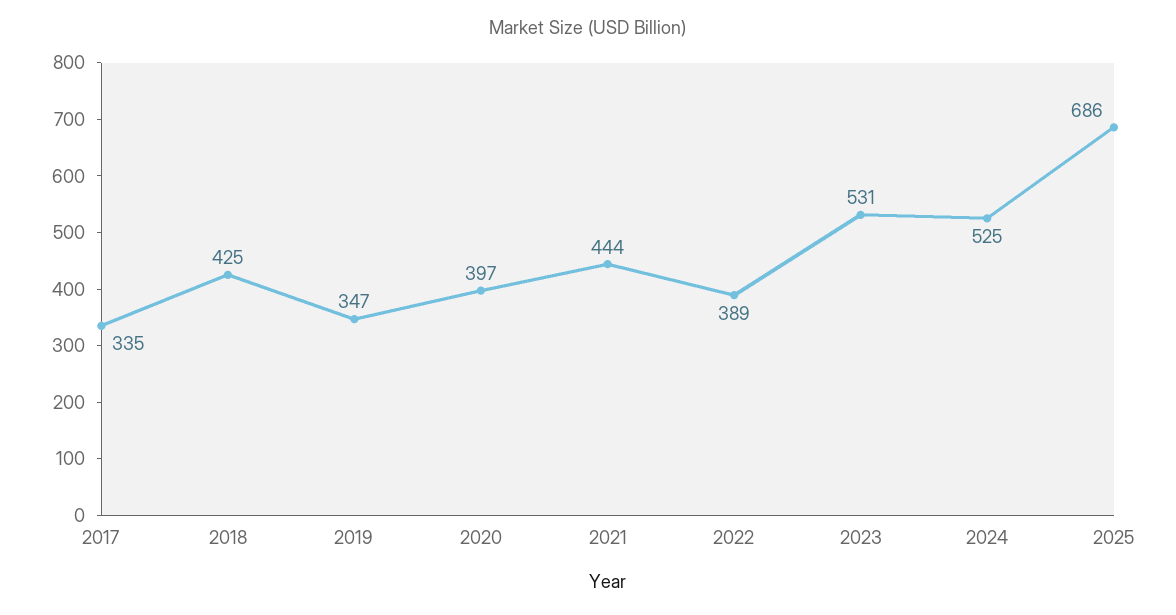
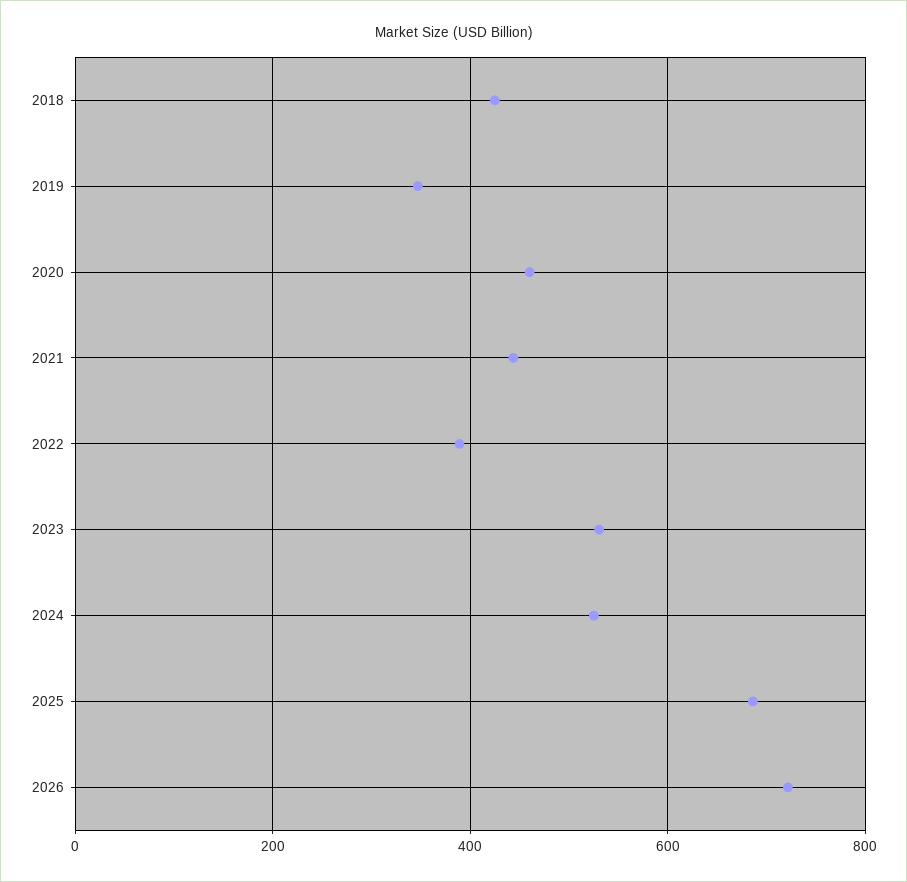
2017: 335 -> none
2020: 397 -> 460
2026: none -> 720

